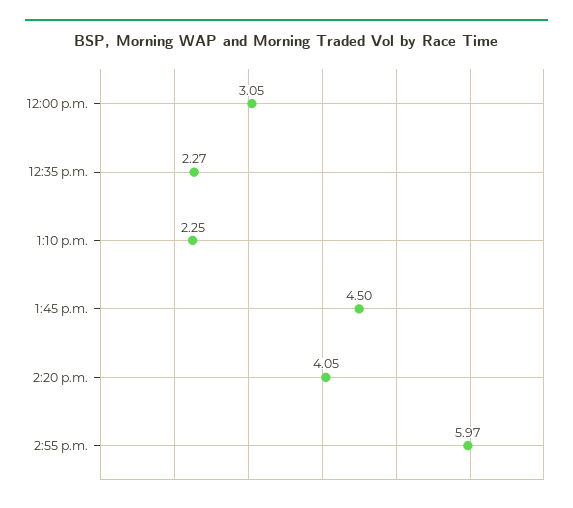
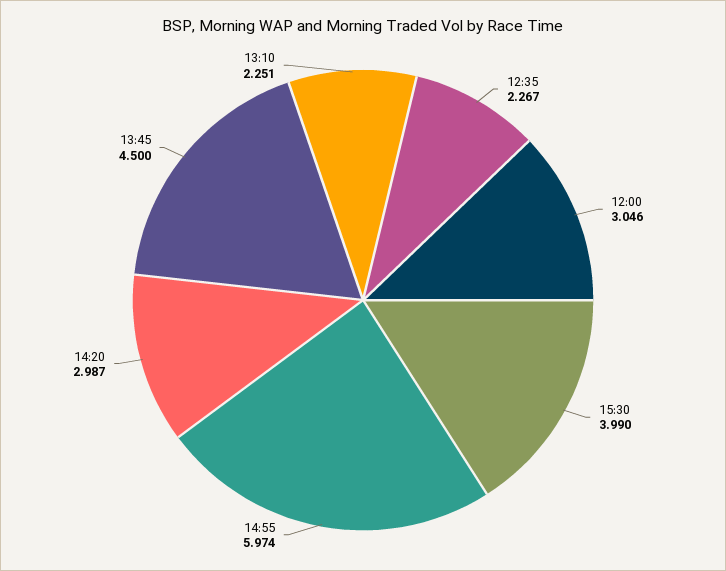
2:20 p.m.: 4.05 -> 2.987
15:30: none -> 3.99

